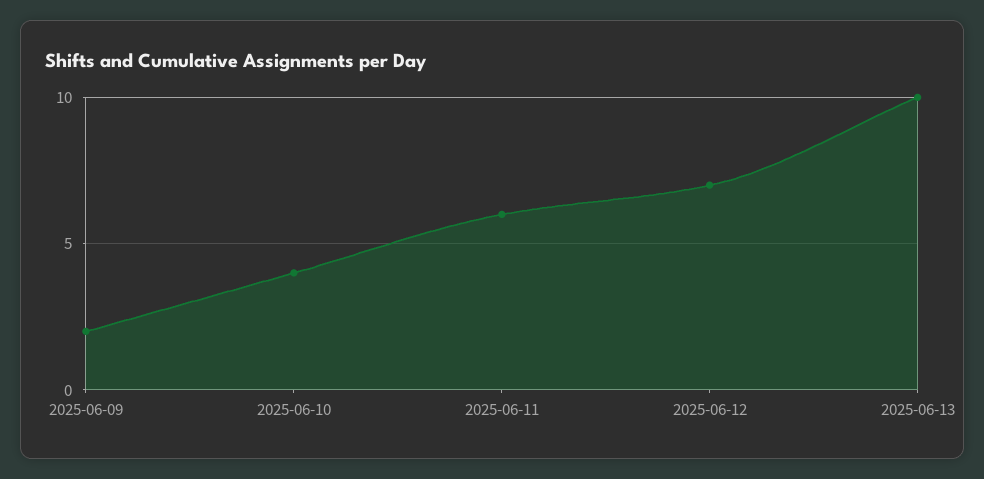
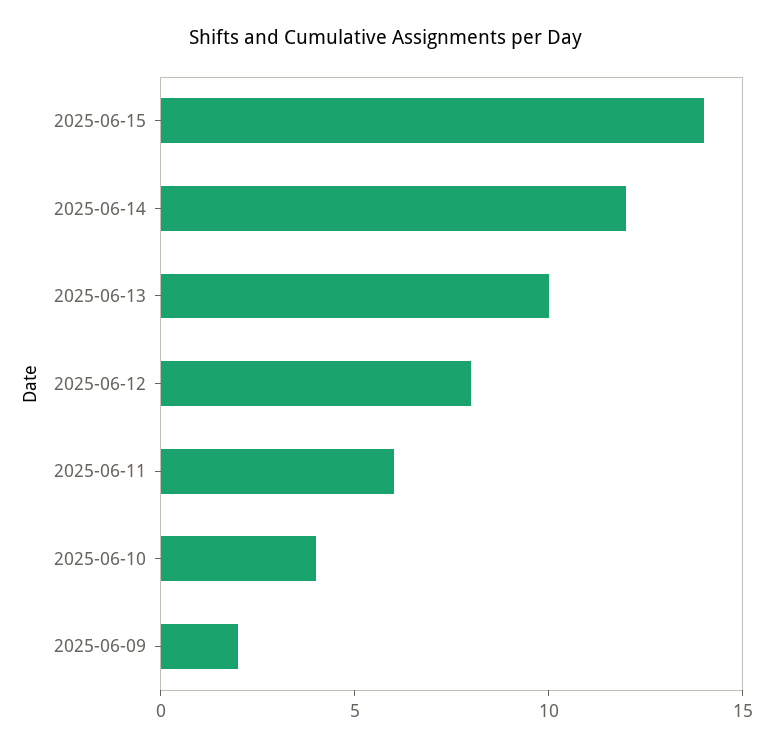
2025-06-12: 7 -> 8
2025-06-15: none -> 14
2025-06-14: none -> 12

